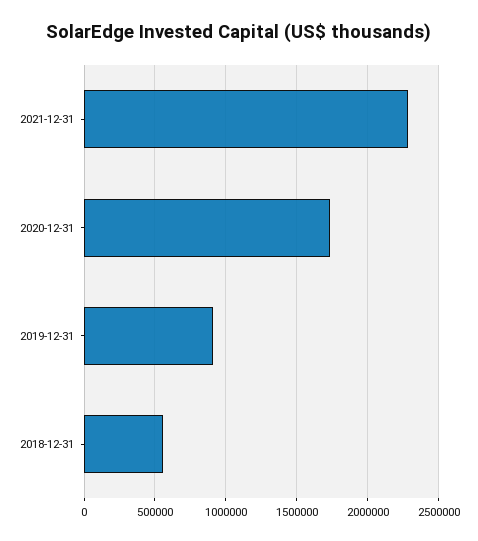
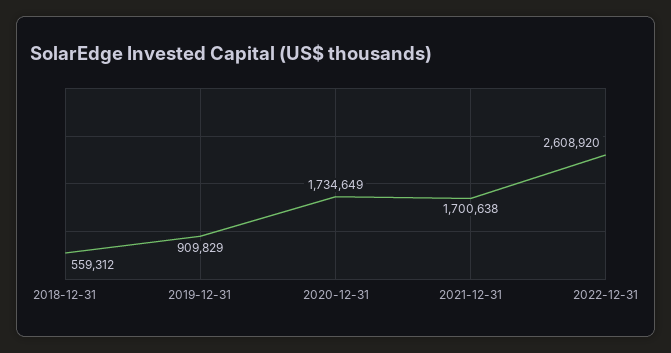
2021-12-31: 2300000 -> 1700638
2022-12-31: none -> 2608920

